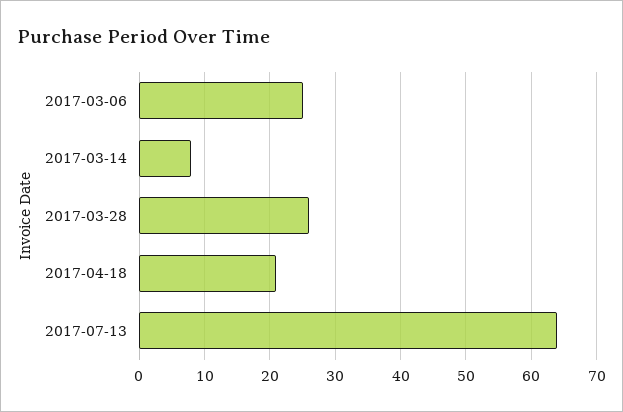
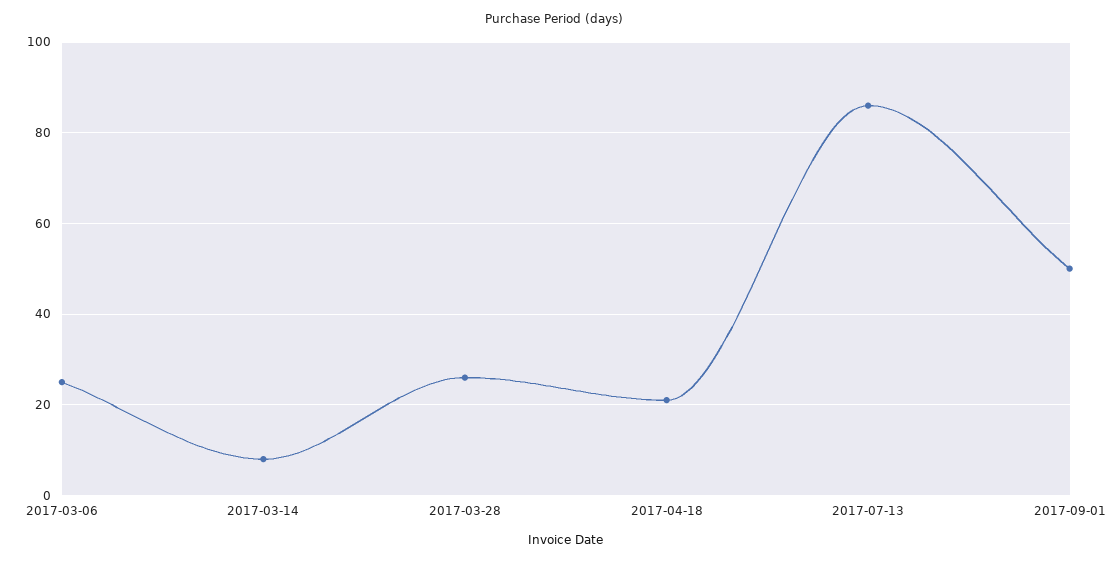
2017-07-13: 64 -> 85
2017-09-01: none -> 50

